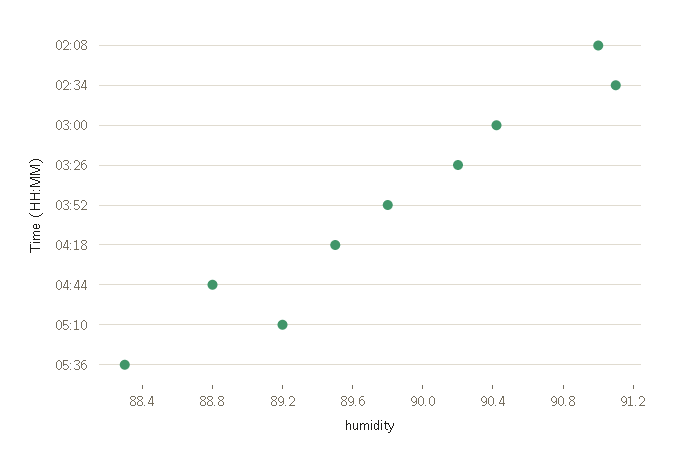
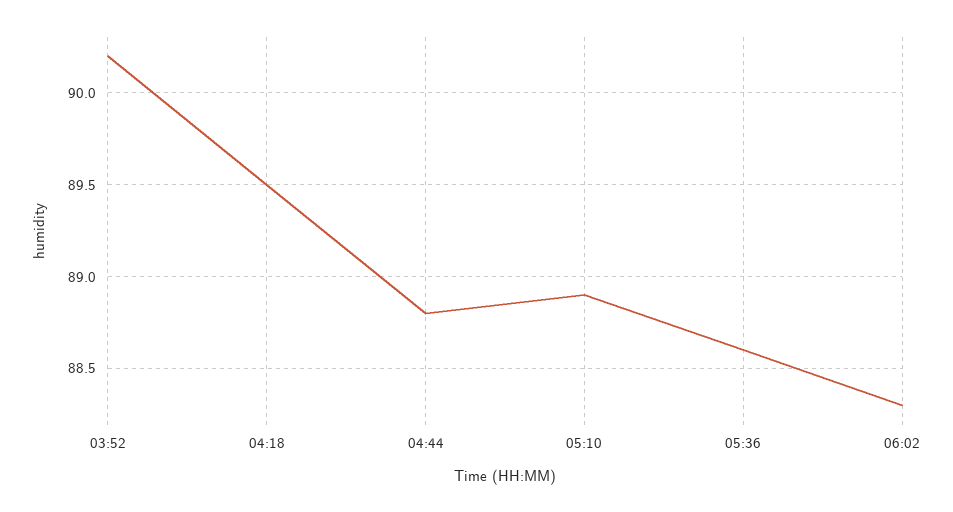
02:08: 91 -> none
02:34: 91.1 -> none
03:00: 90.4 -> none
03:26: 90.2 -> none
03:52: 89.8 -> 90.2
05:10: 89.2 -> 88.9
05:36: 88.3 -> 88.6
06:02: none -> 88.3

